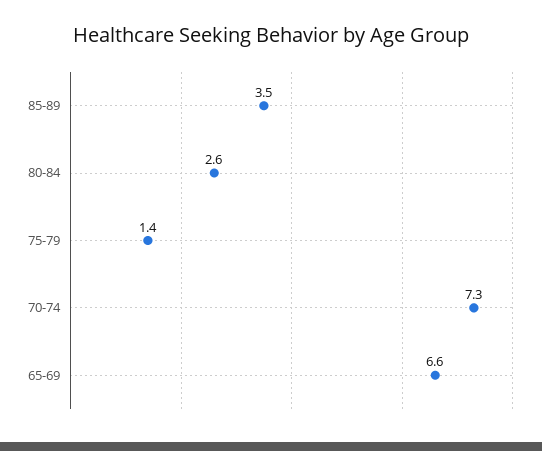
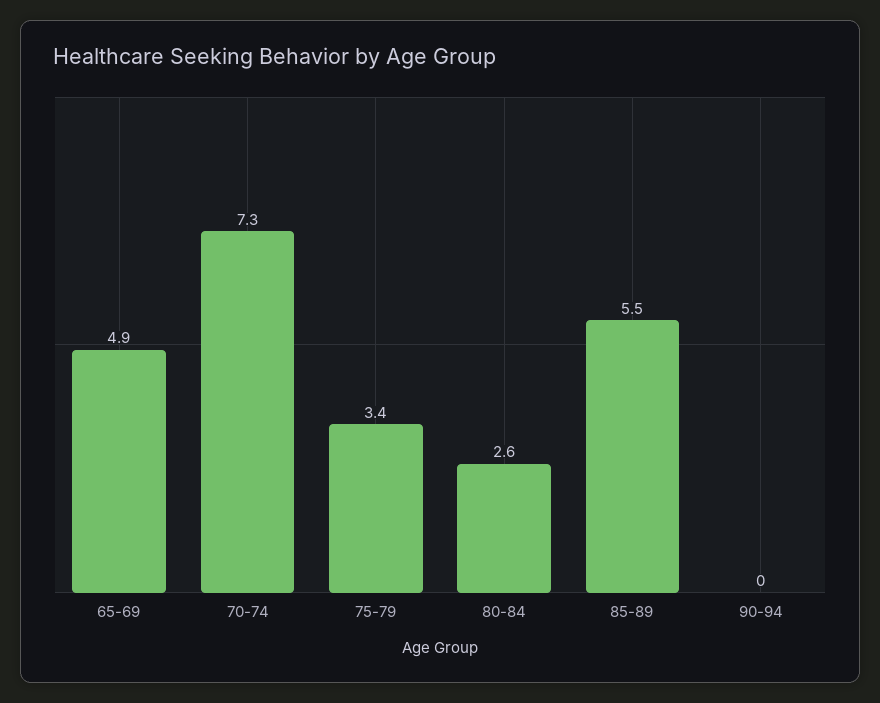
85-89: 3.5 -> 5.5
75-79: 1.4 -> 3.4
65-69: 6.6 -> 4.9
90-94: none -> 0

